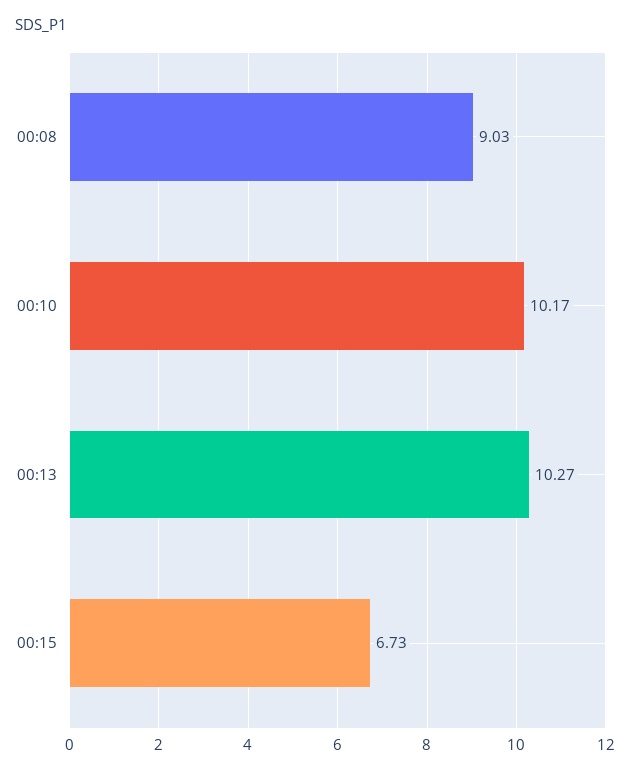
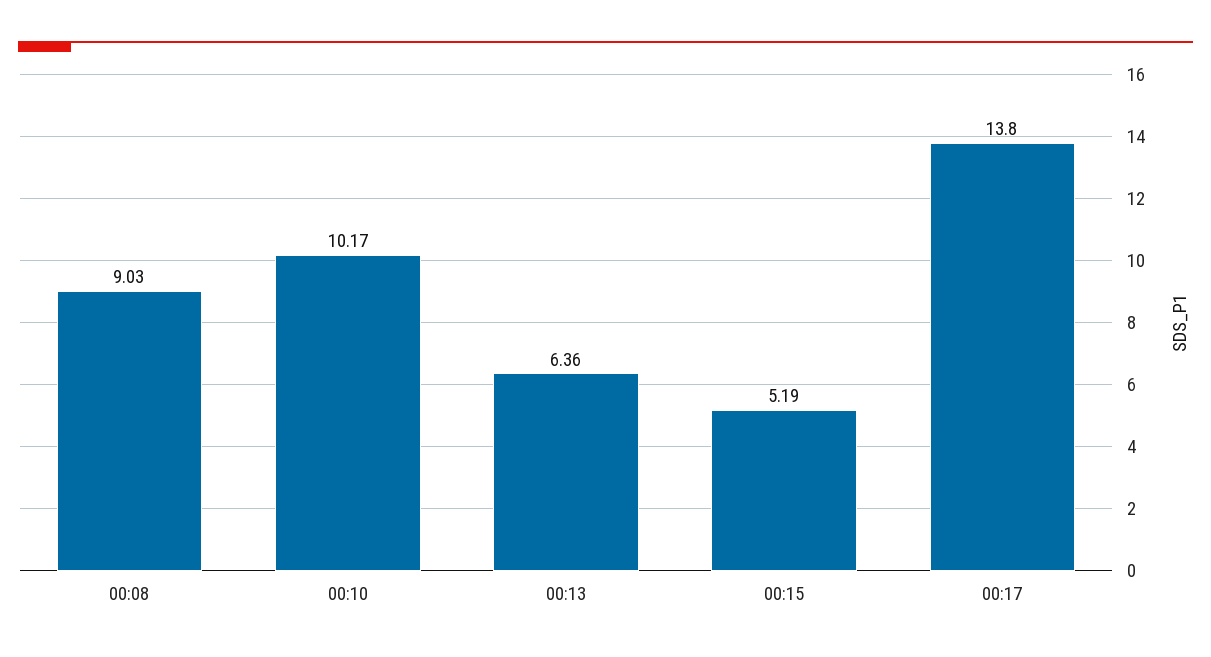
00:13: 10.27 -> 6.36
00:15: 6.73 -> 5.19
00:17: none -> 13.8

